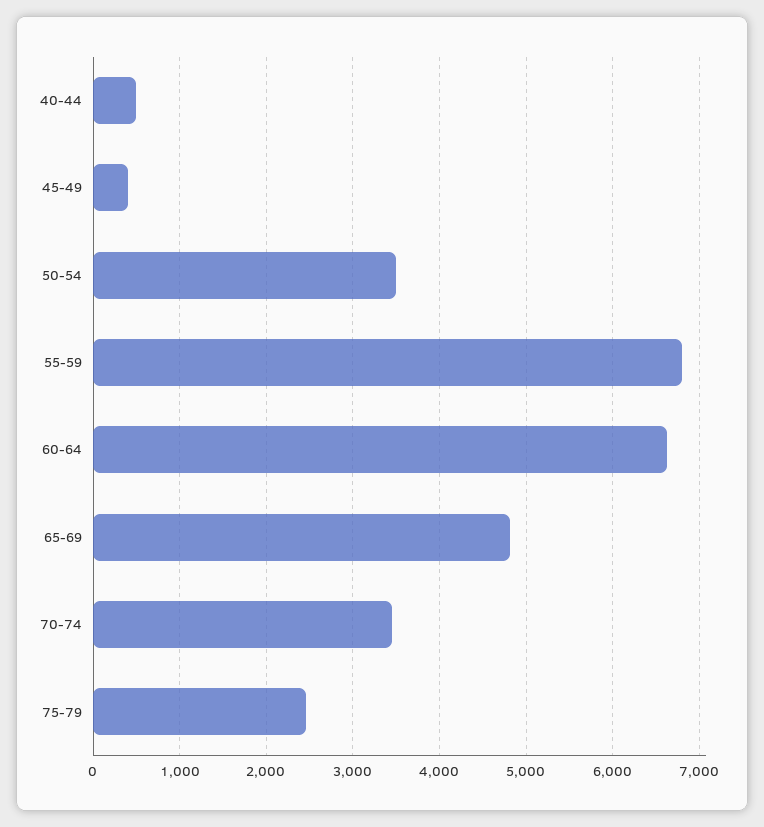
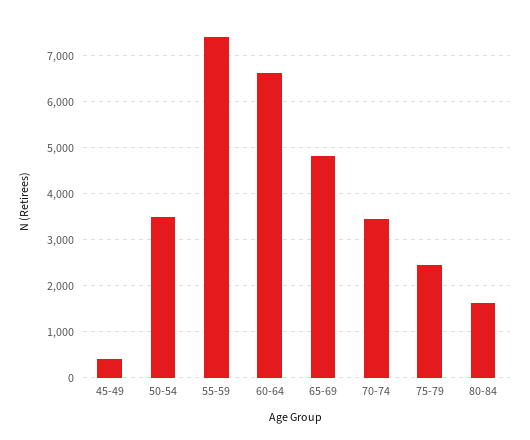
40-44: 500 -> none
55-59: 6800 -> 7400
80-84: none -> 1600

